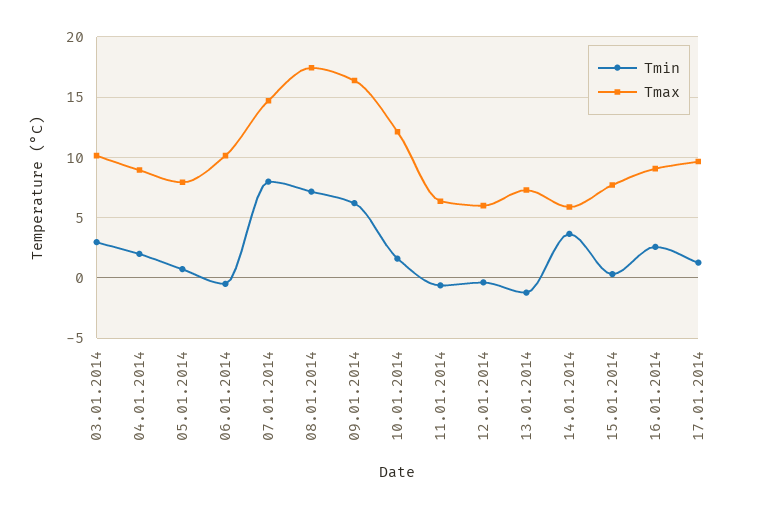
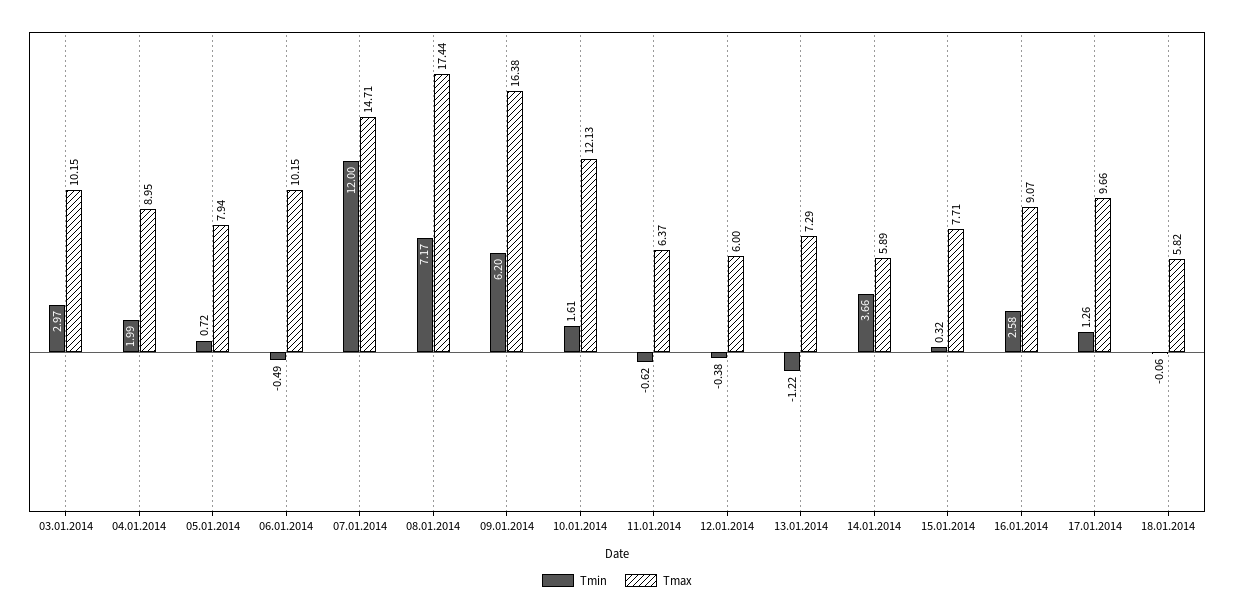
Tmin, 07.01.2014: 8 -> 12
Tmin, 18.01.2014: none -> -0.06
Tmax, 18.01.2014: none -> 5.82

